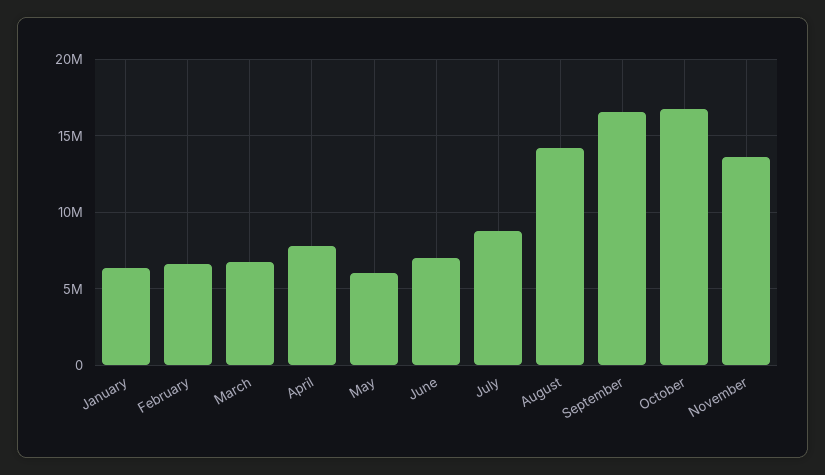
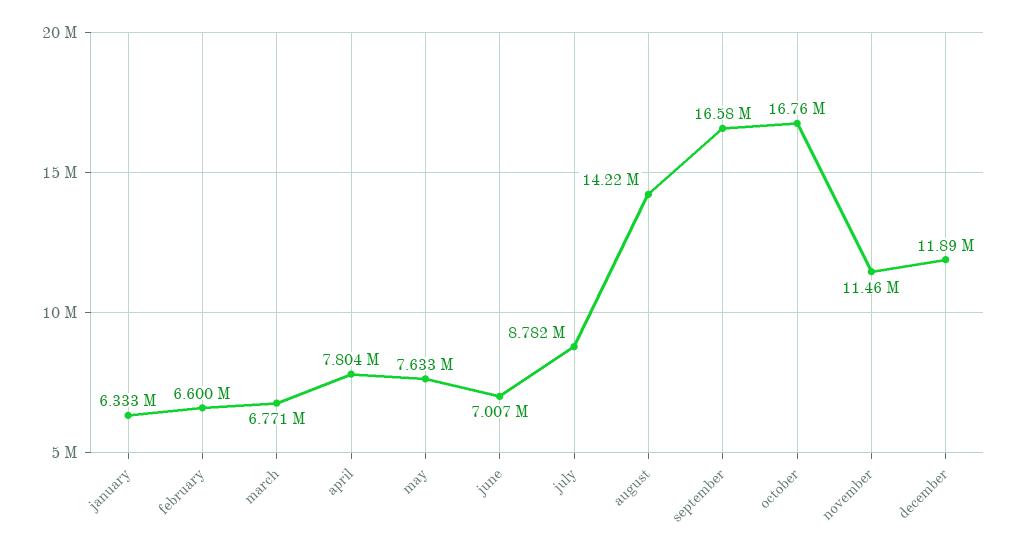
May: 6000000 -> 7633000
November: 13500000 -> 11460000
december: none -> 11890000

